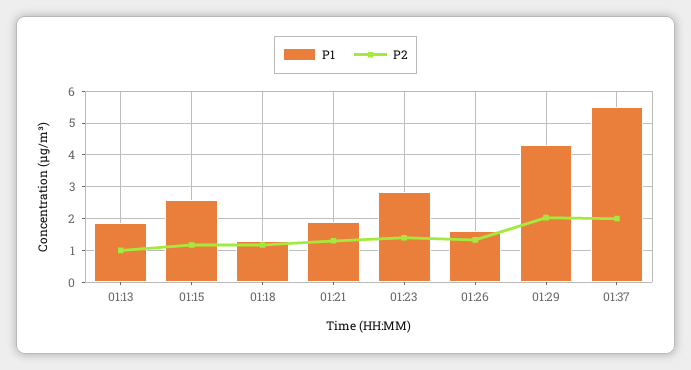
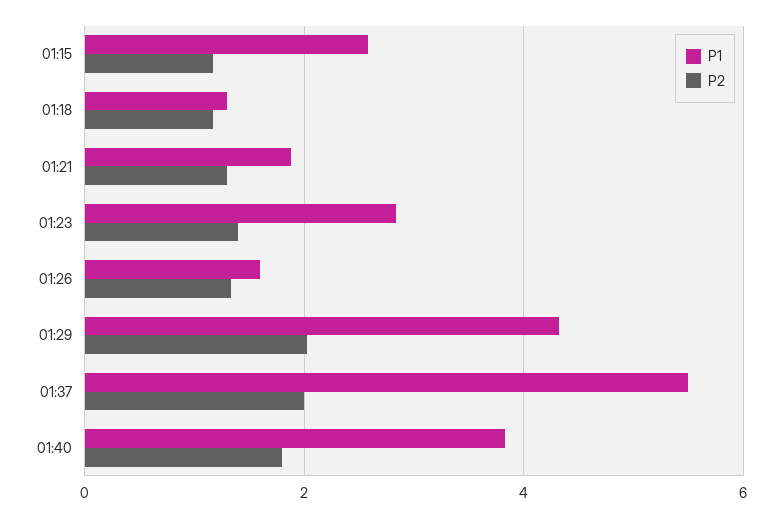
P1, 01:13: 1.8 -> none
P2, 01:13: 1 -> none
P1, 01:40: none -> 3.8
P2, 01:40: none -> 1.8

